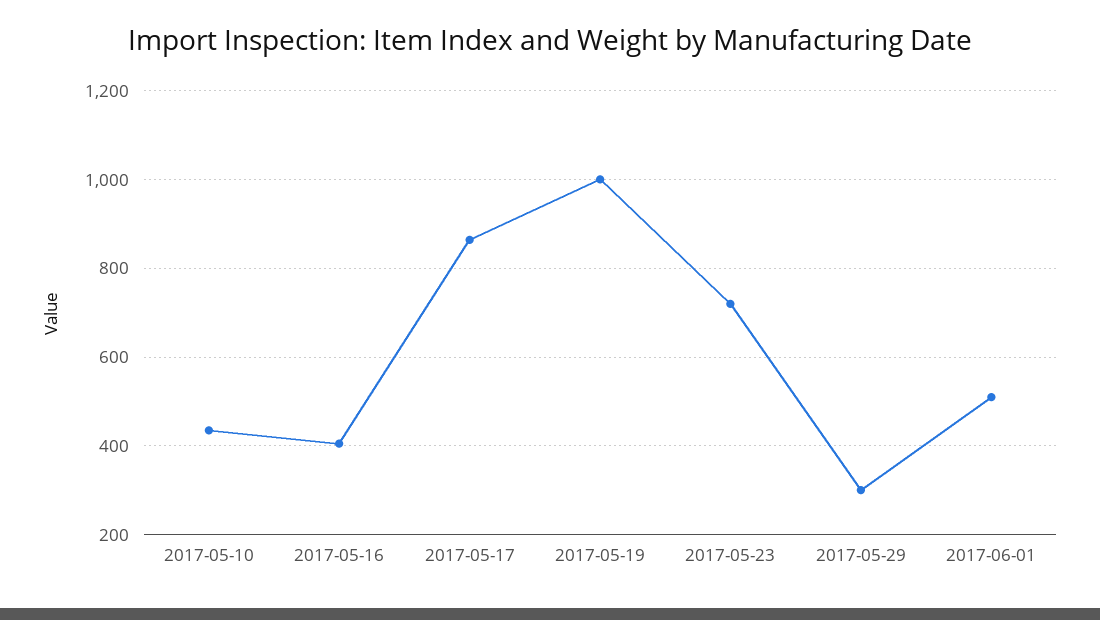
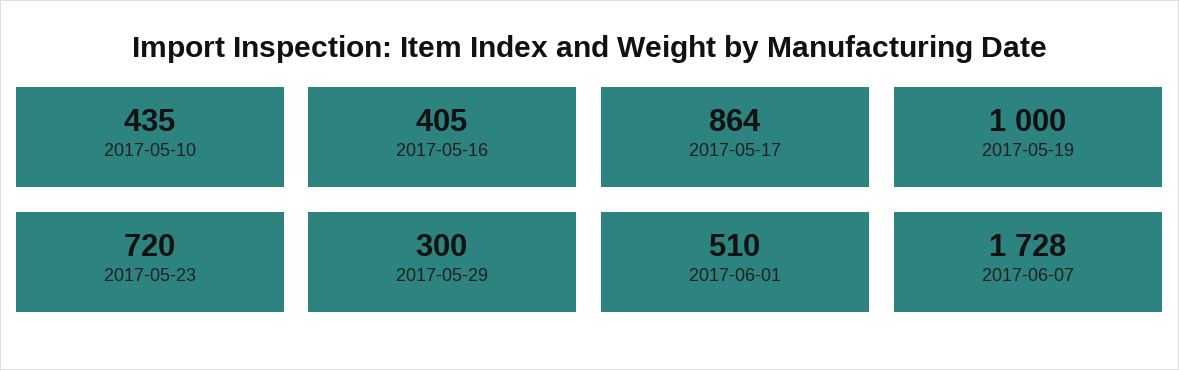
2017-06-07: none -> 1728

